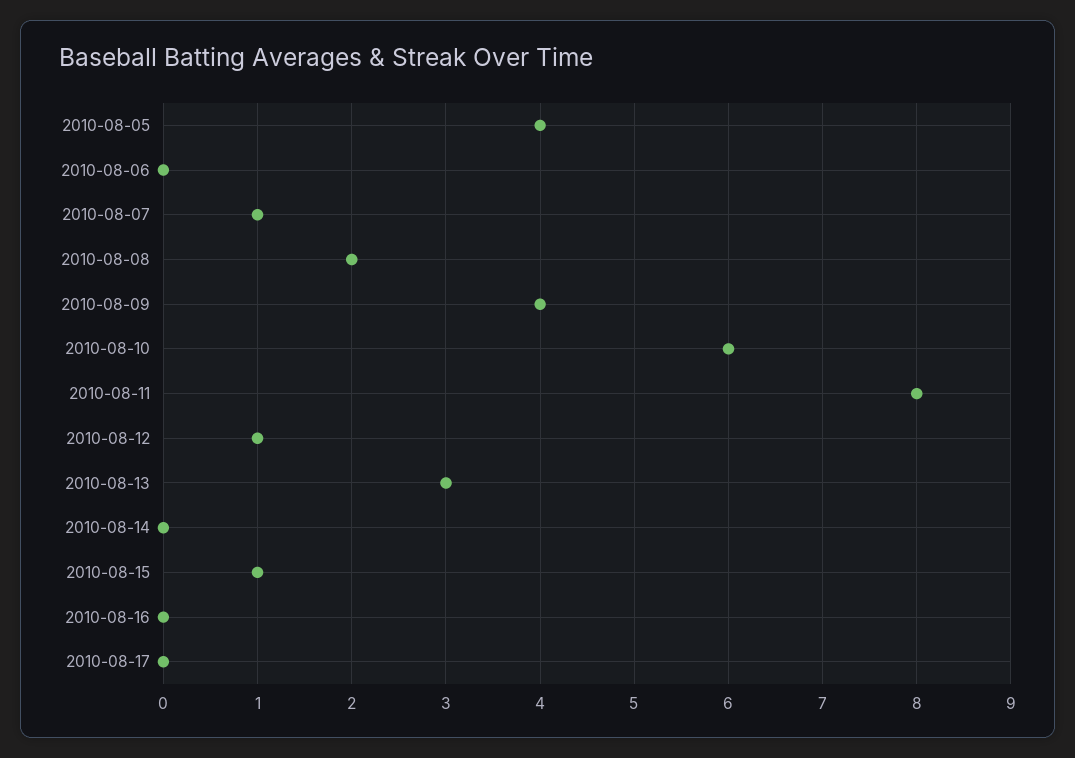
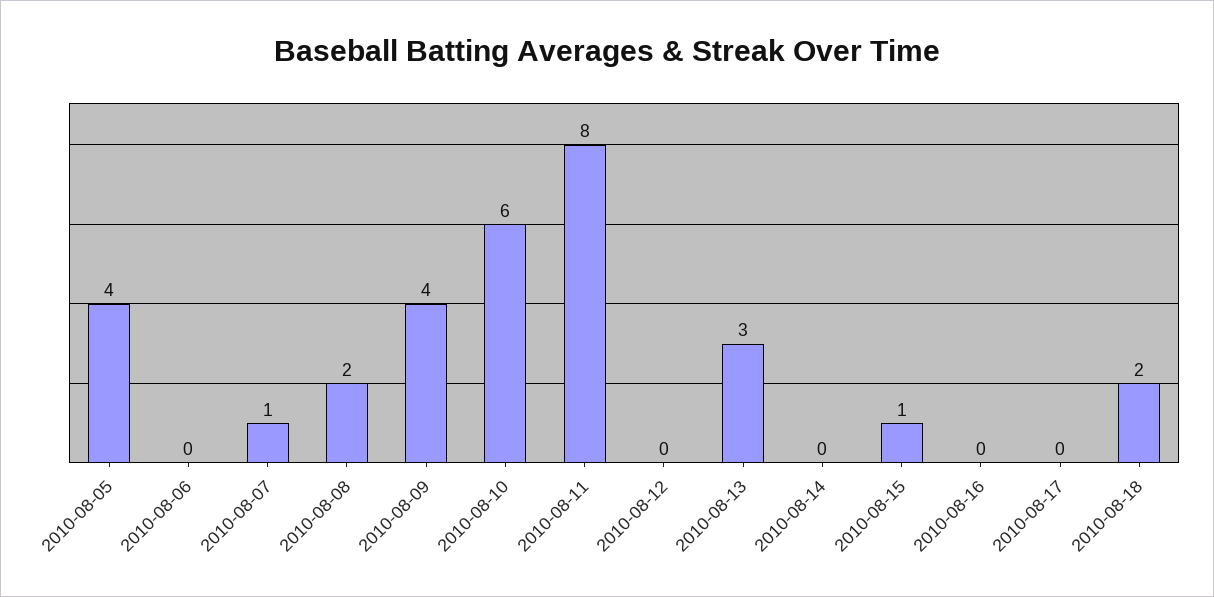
2010-08-12: 1 -> 0
2010-08-18: none -> 2

